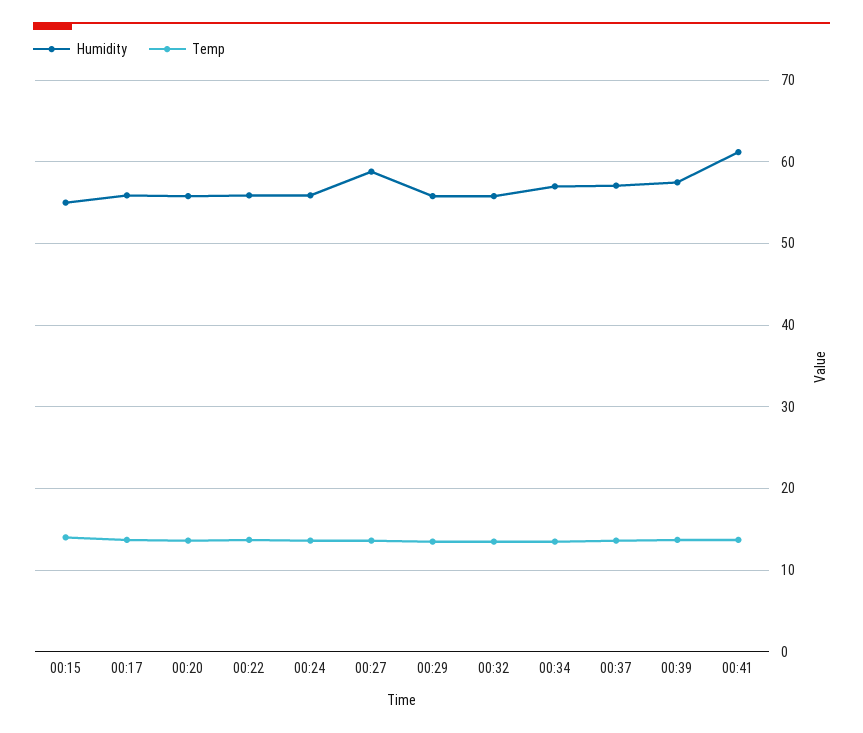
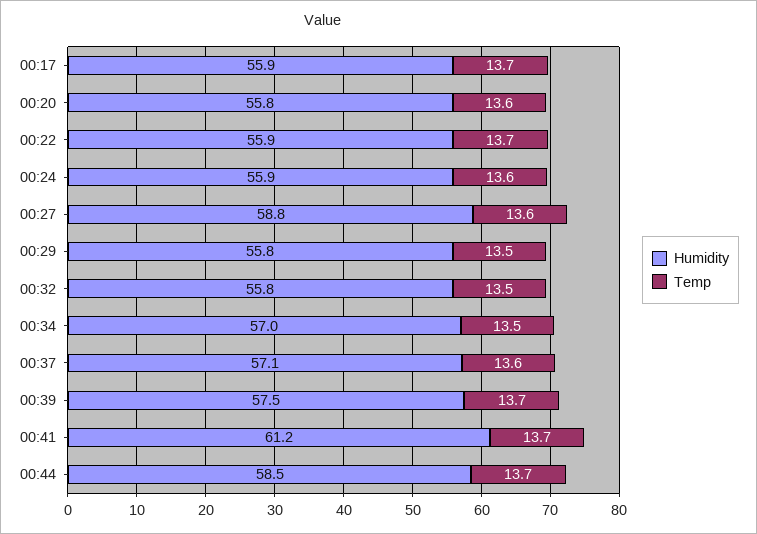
Humidity, 00:15: 55 -> none
Temp, 00:15: 14 -> none
Humidity, 00:44: none -> 58.5
Temp, 00:44: none -> 13.7

